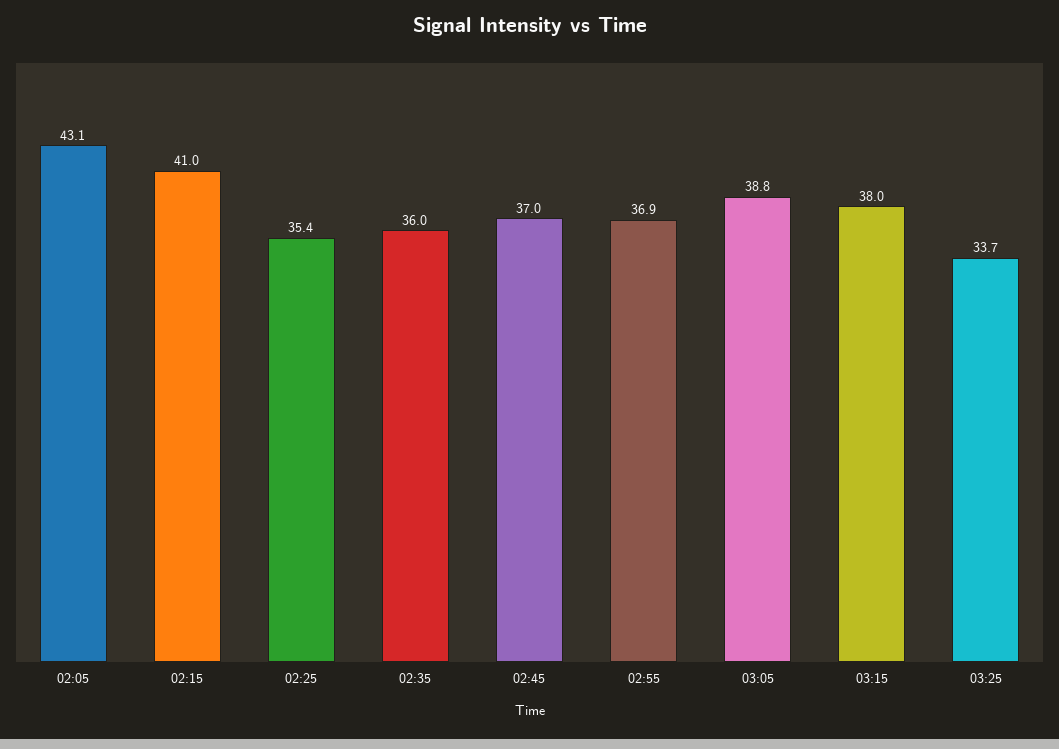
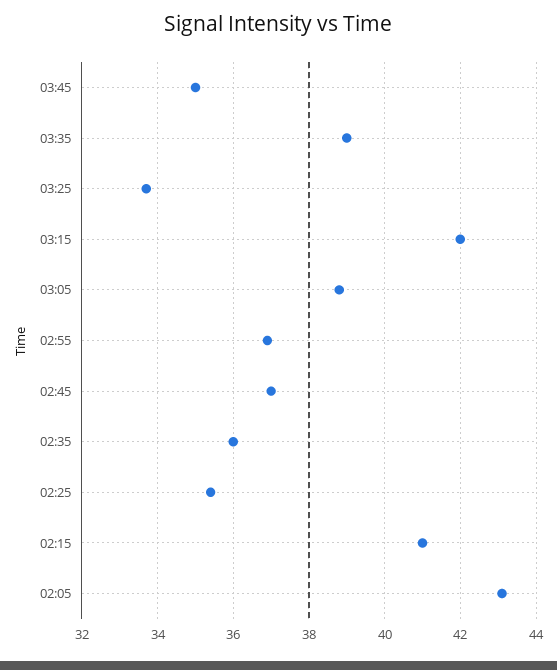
03:15: 38 -> 42
03:45: none -> 35
03:35: none -> 39

